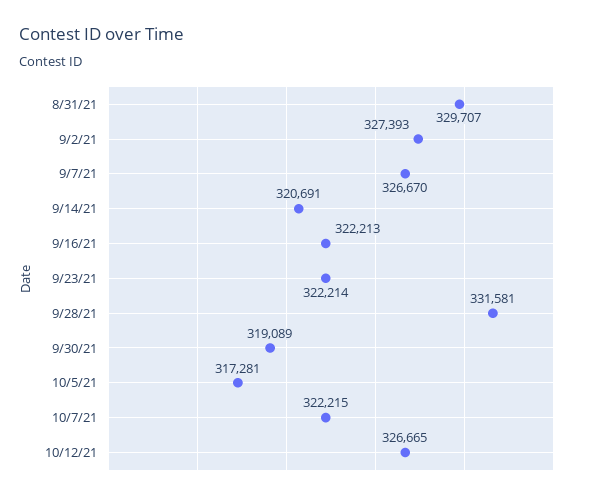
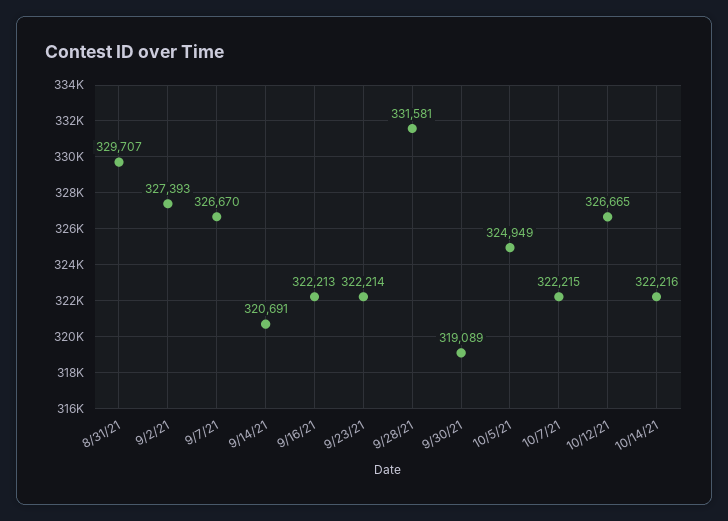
10/5/21: 317281 -> 324949
10/14/21: none -> 322216

